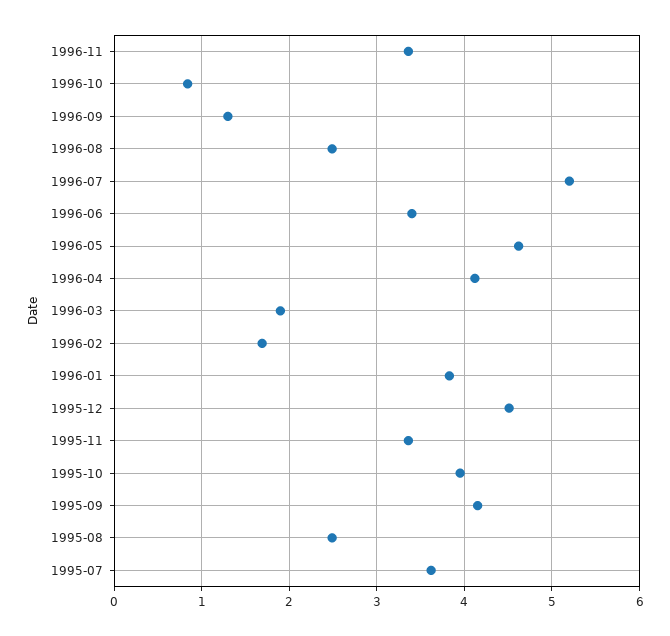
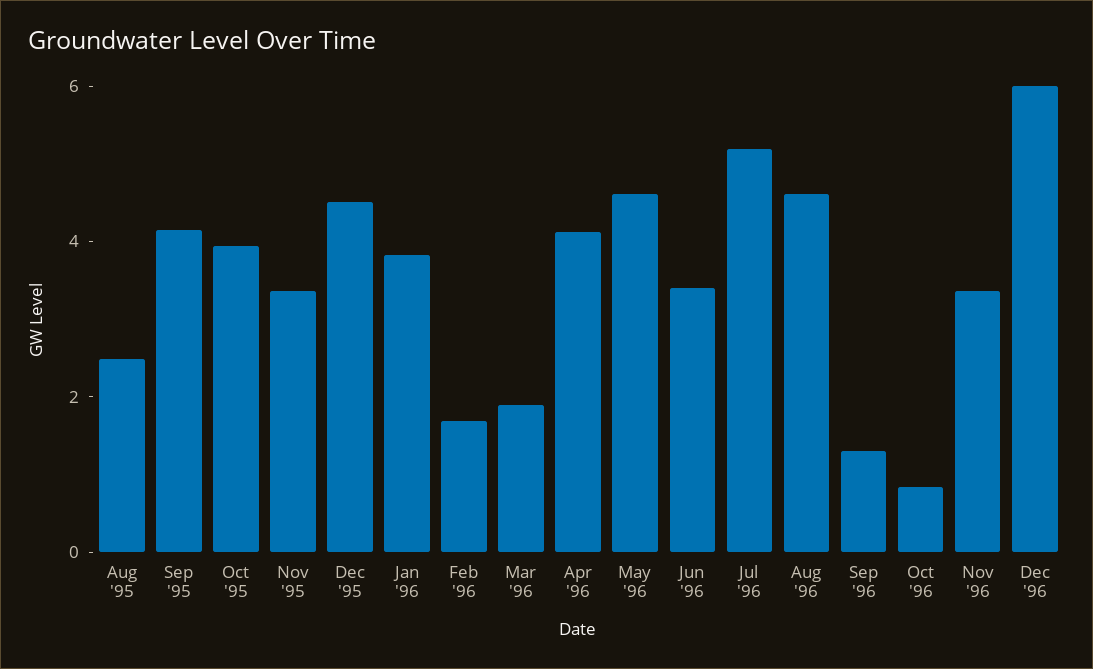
1996-08: 2.5 -> 4.5
1995-07: 3.6 -> none
Dec '96: none -> 6

